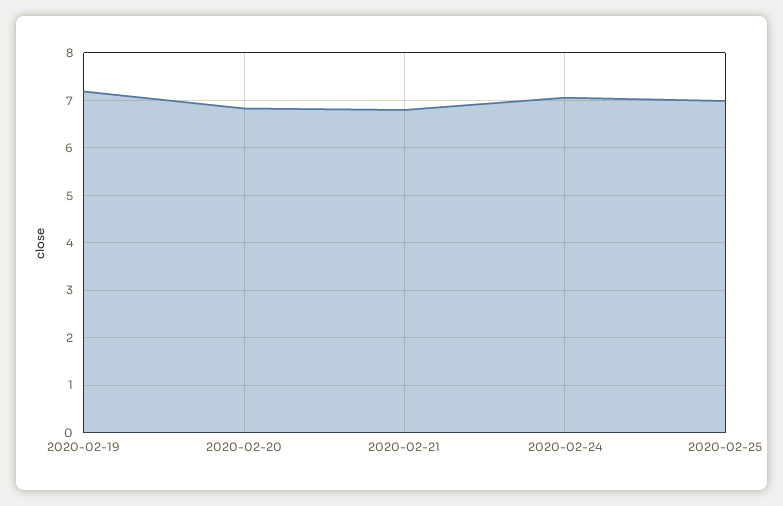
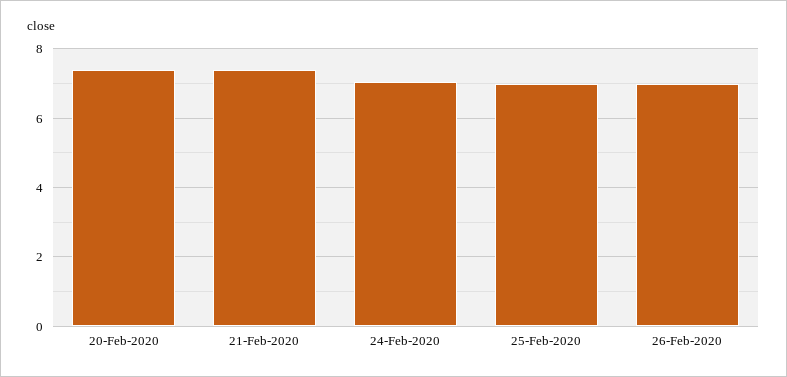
2020-02-19: 7.2 -> none
2020-02-20: 6.8 -> 7.4
2020-02-21: 6.8 -> 7.4
26-Feb-2020: none -> 7

